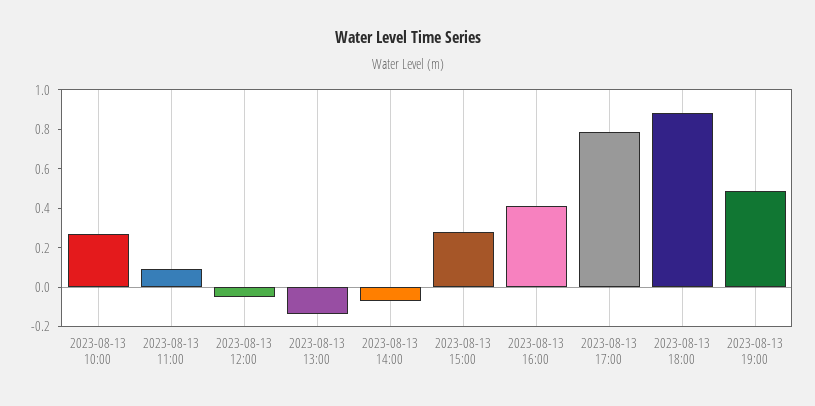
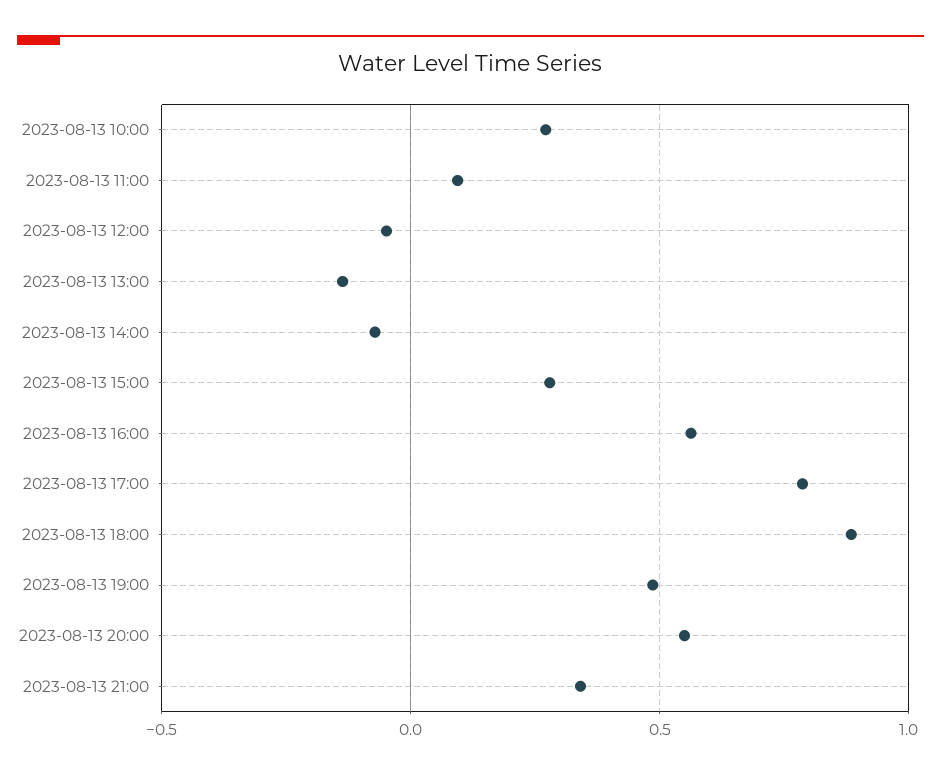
2023-08-13 16:00: 0.4 -> 0.55
2023-08-13 20:00: none -> 0.55
2023-08-13 21:00: none -> 0.35

